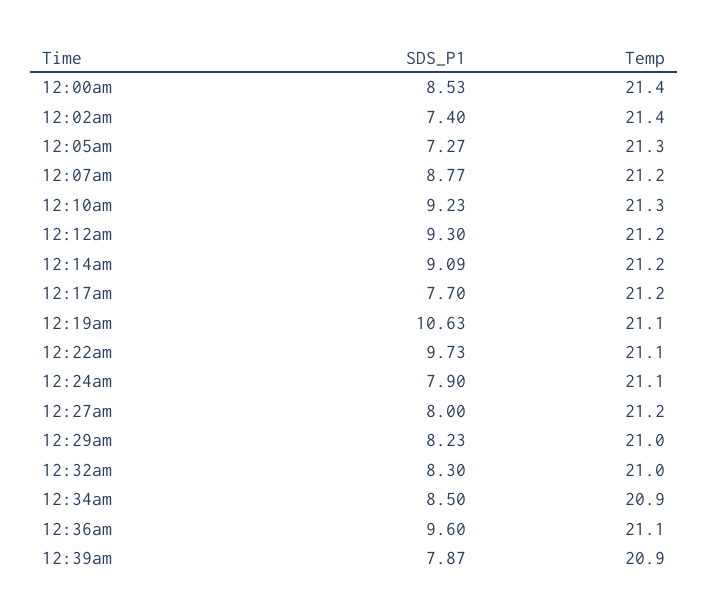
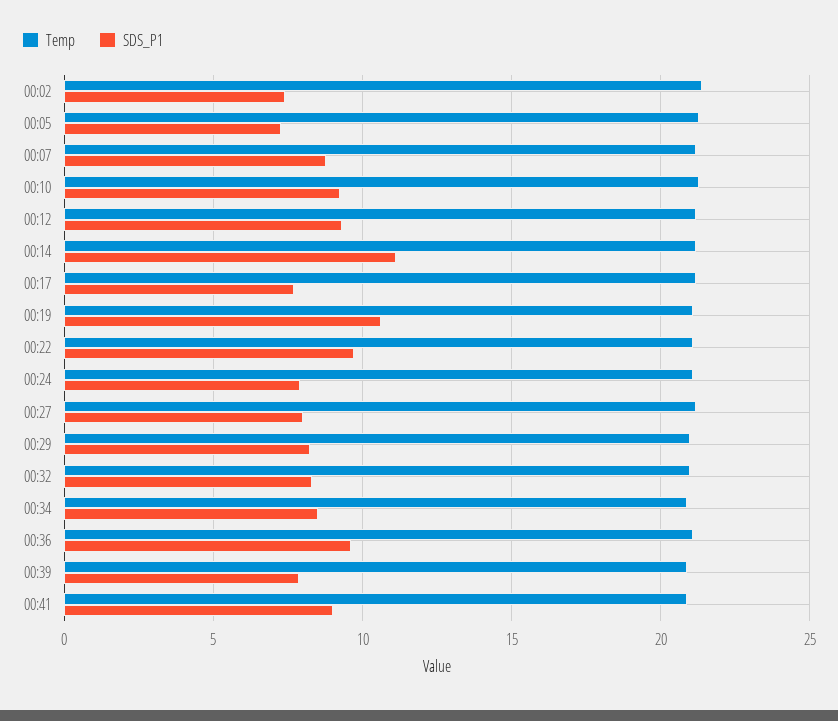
SDS_P1, 12:00am: 8.53 -> none
Temp, 12:00am: 21.4 -> none
SDS_P1, 12:14am: 9.09 -> 11
Temp, 00:41: none -> 21
SDS_P1, 00:41: none -> 9

